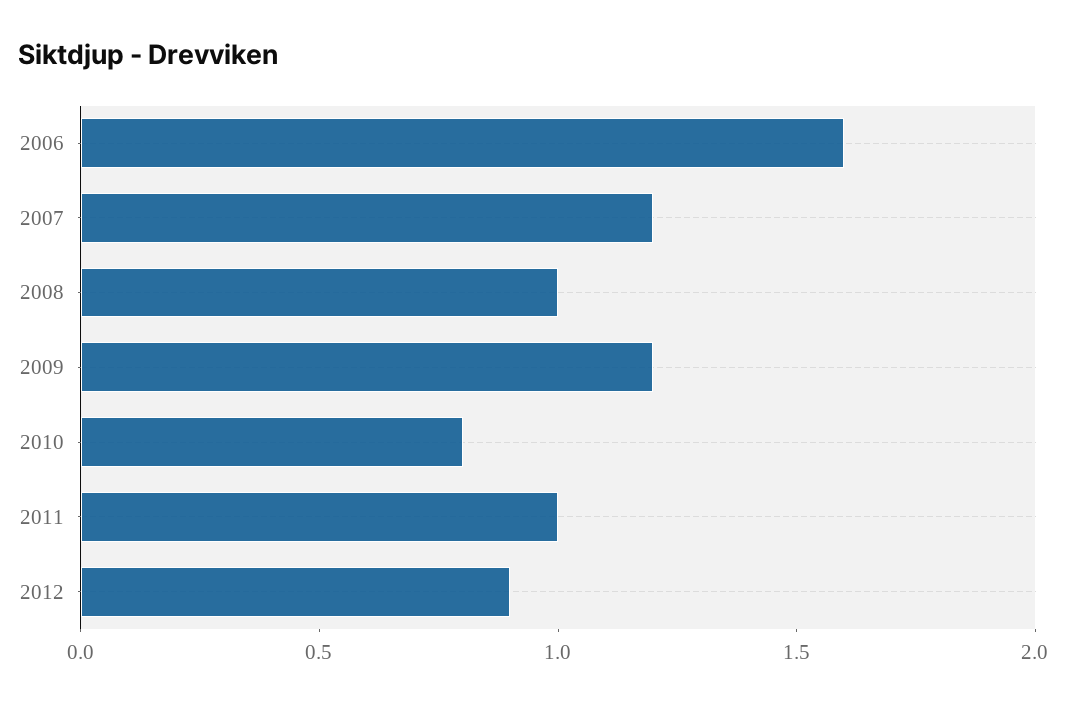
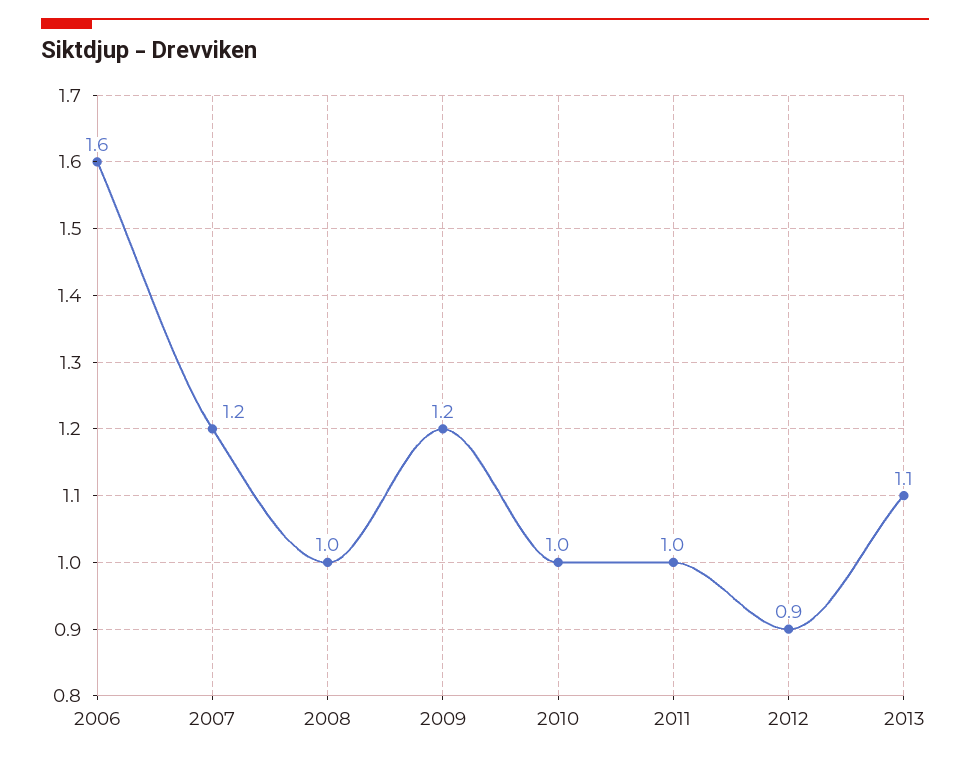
2010: 0.8 -> 1
2013: none -> 1.1

